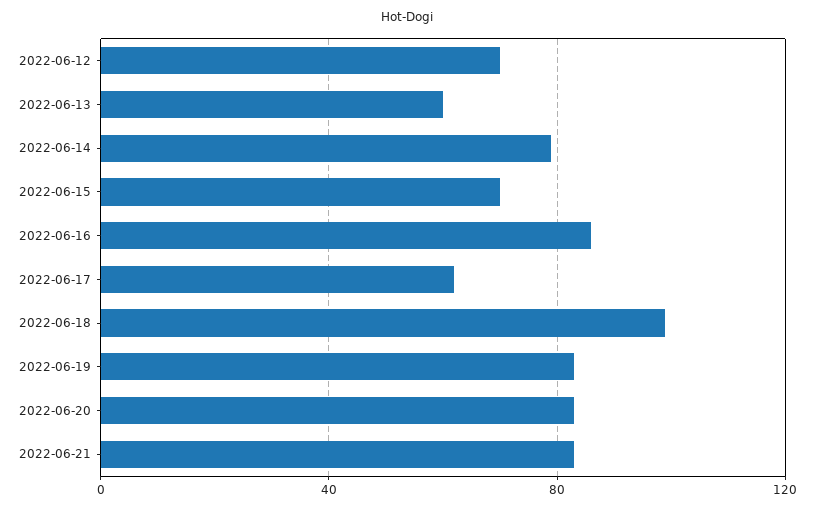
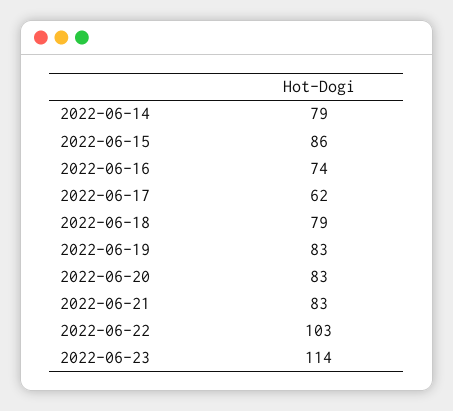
2022-06-12: 70 -> none
2022-06-13: 60 -> none
2022-06-15: 70 -> 86
2022-06-16: 85 -> 74
2022-06-18: 100 -> 79
2022-06-22: none -> 103
2022-06-23: none -> 114

